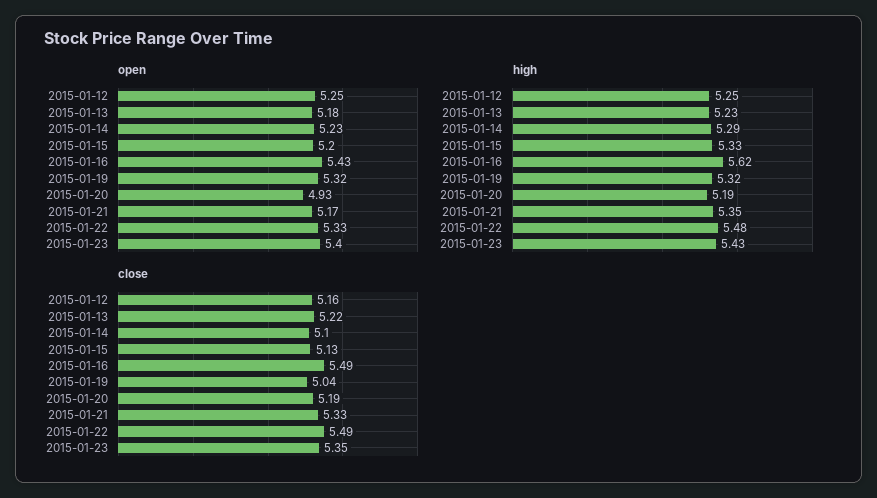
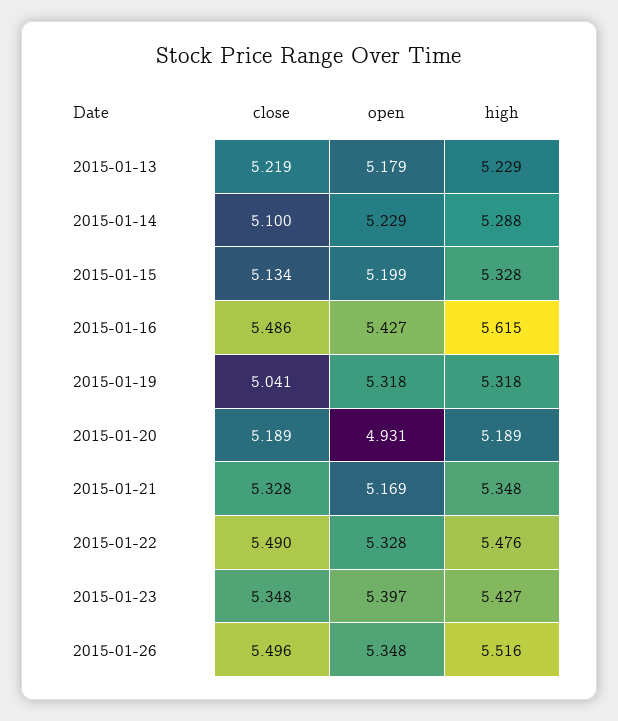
open, 2015-01-12: 5.25 -> none
high, 2015-01-12: 5.25 -> none
close, 2015-01-12: 5.16 -> none
close, 2015-01-26: none -> 5.496
open, 2015-01-26: none -> 5.348
high, 2015-01-26: none -> 5.516

